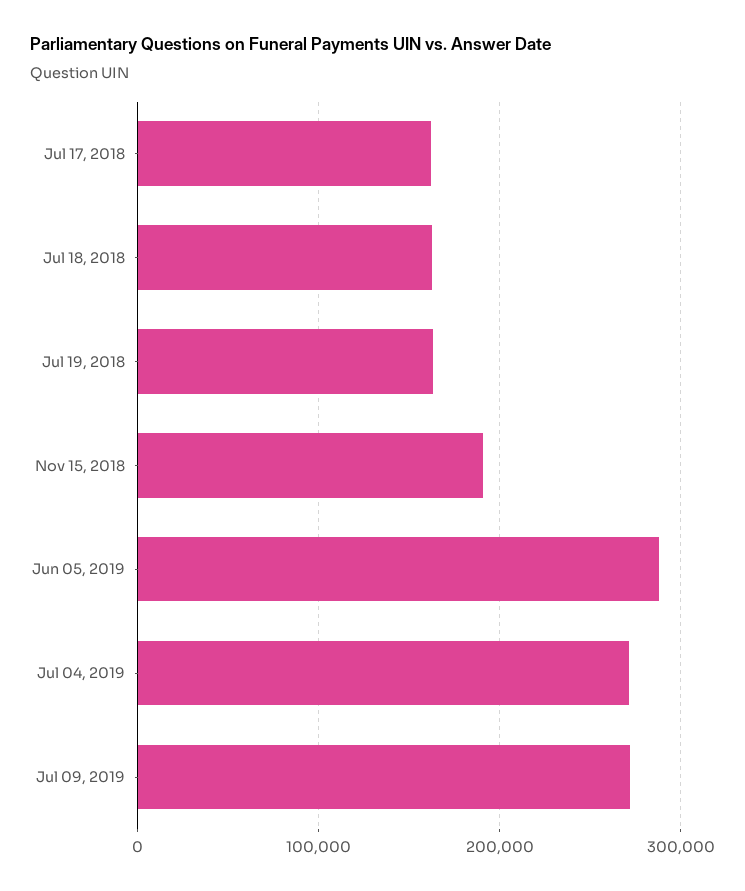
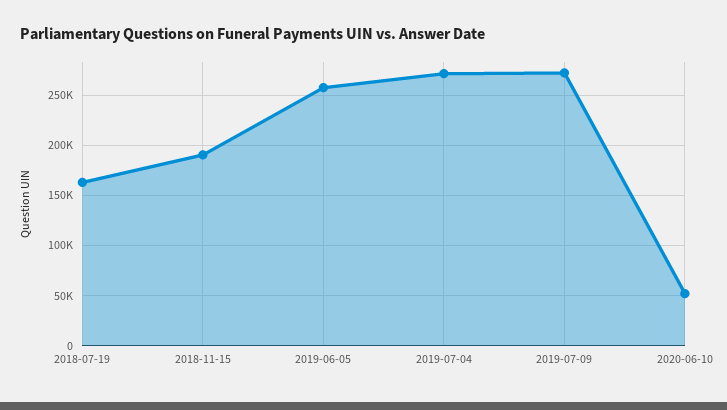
Jul 17, 2018: 160000 -> none
Jul 18, 2018: 160000 -> none
Jun 05, 2019: 290000 -> 260000
2020-06-10: none -> 50000

